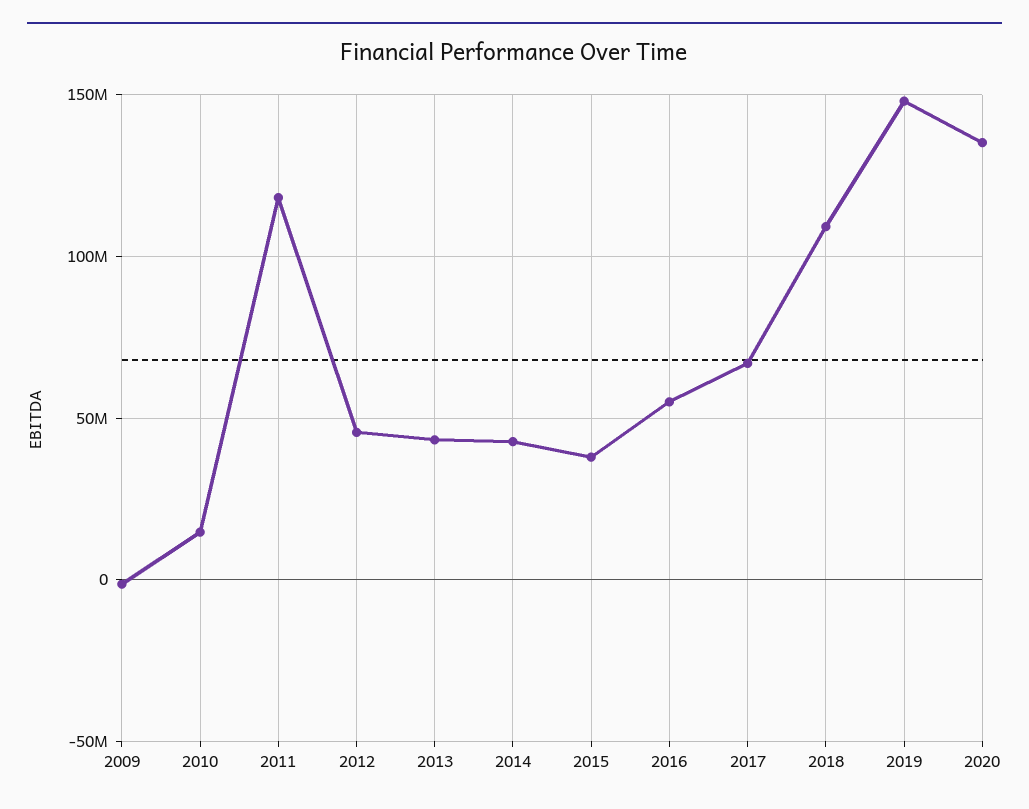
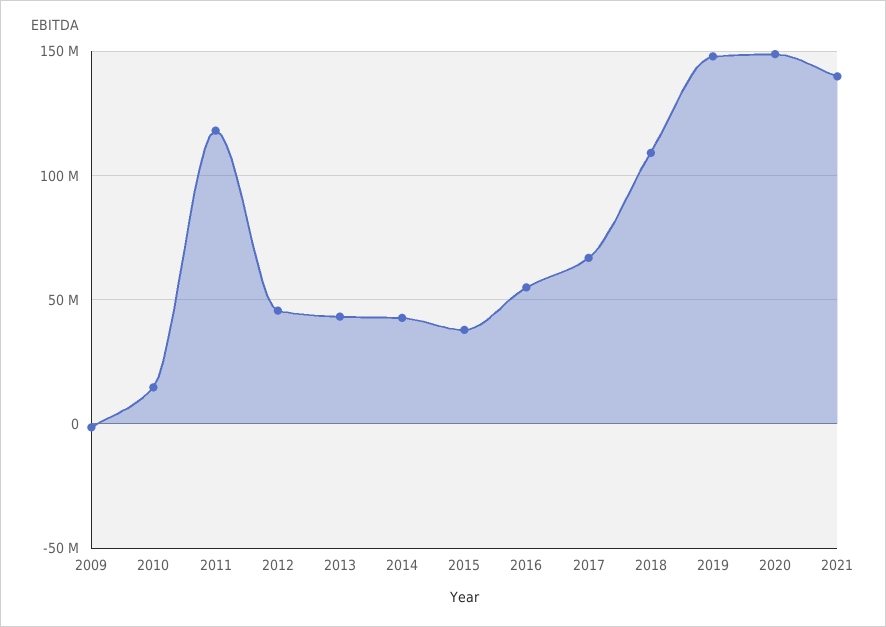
2020: 135000000 -> 150000000
2021: none -> 140000000

